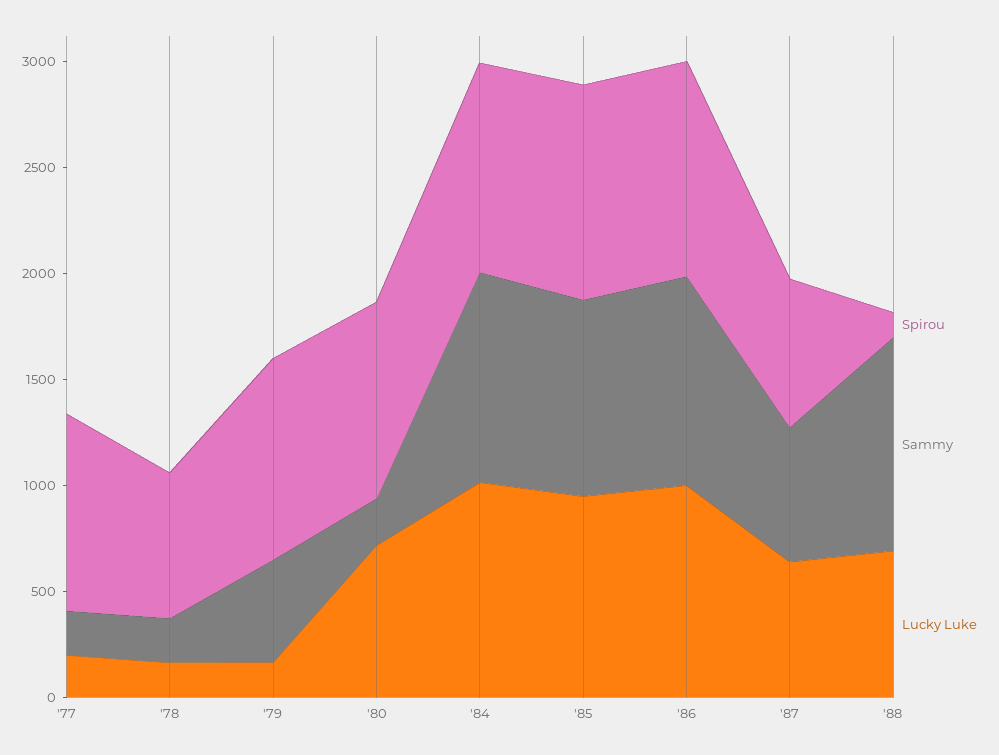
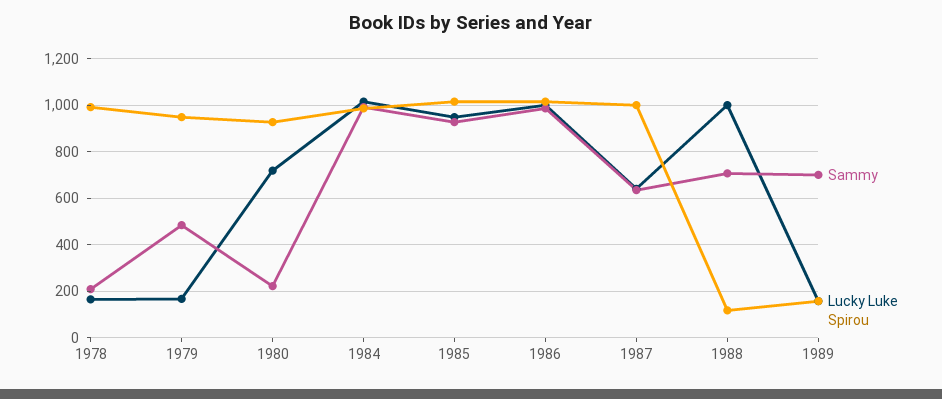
Spirou, '77: 900 -> none
Sammy, '77: 200 -> none
Lucky Luke, '77: 200 -> none
Spirou, '78: 700 -> 1000
Spirou, '87: 700 -> 1000
Sammy, '88: 1000 -> 700
Lucky Luke, '88: 700 -> 1000
Sammy, 1989: none -> 700
Lucky Luke, 1989: none -> 150
Spirou, 1989: none -> 150

